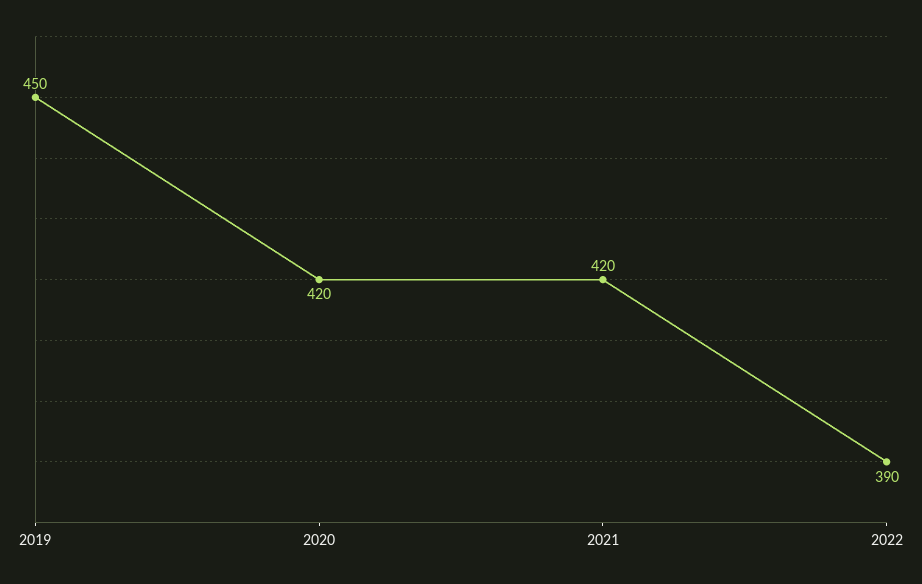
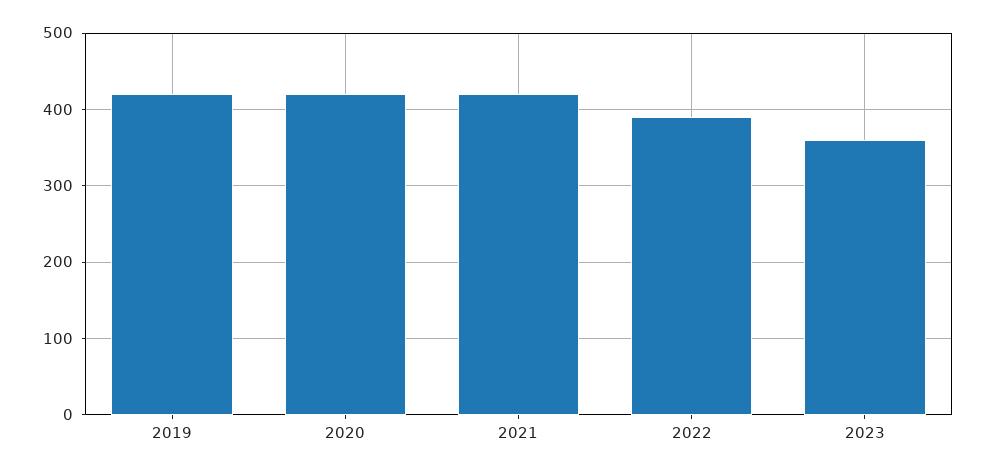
2019: 450 -> 420
2023: none -> 360

